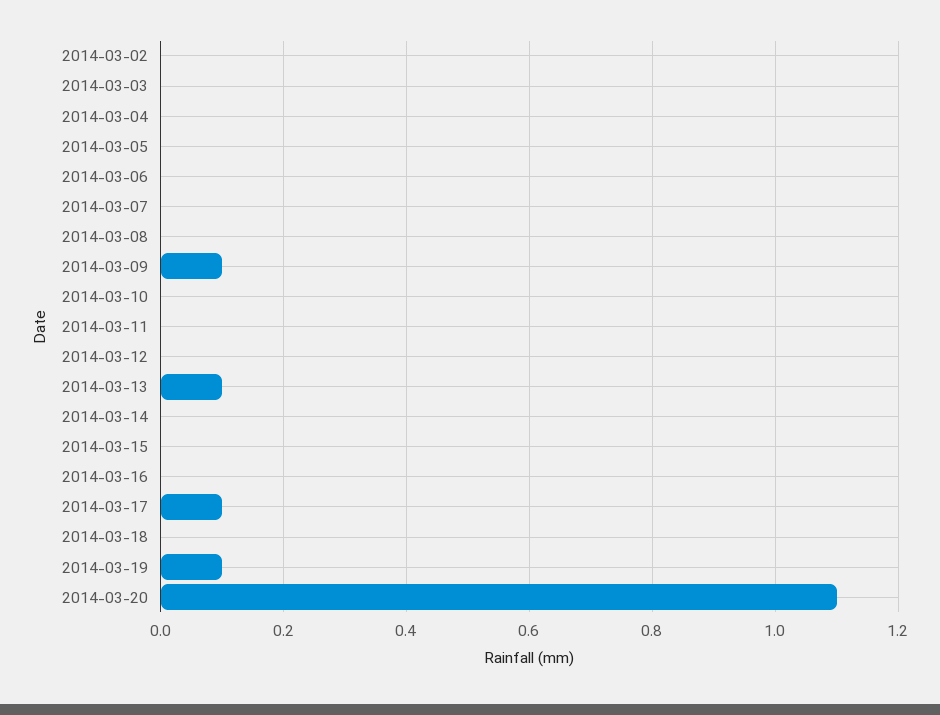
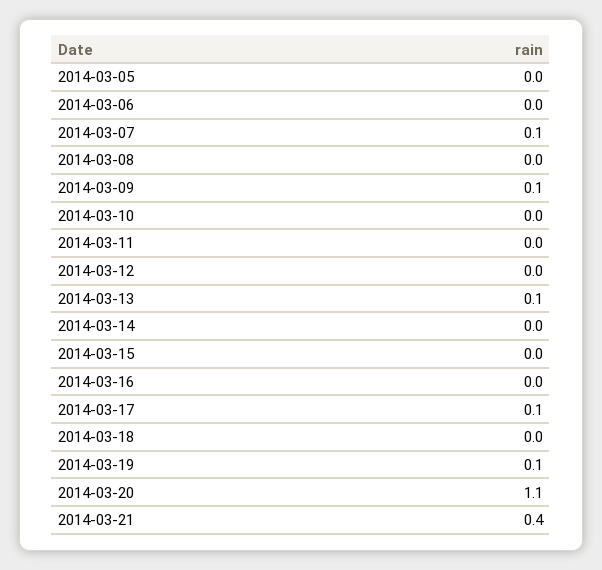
2014-03-02: 0 -> none
2014-03-03: 0 -> none
2014-03-04: 0 -> none
2014-03-07: 0 -> 0.1
2014-03-21: none -> 0.4

